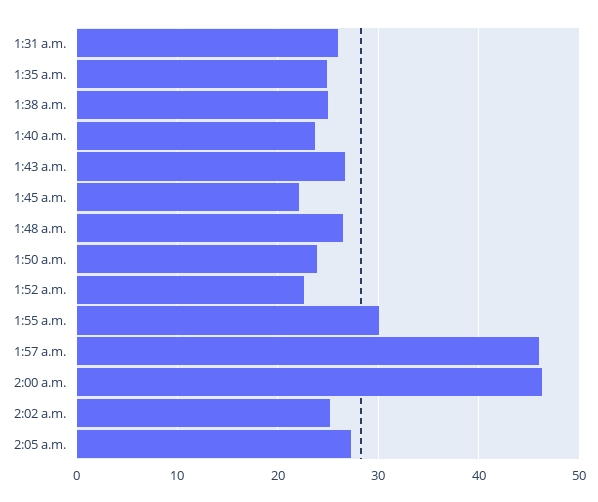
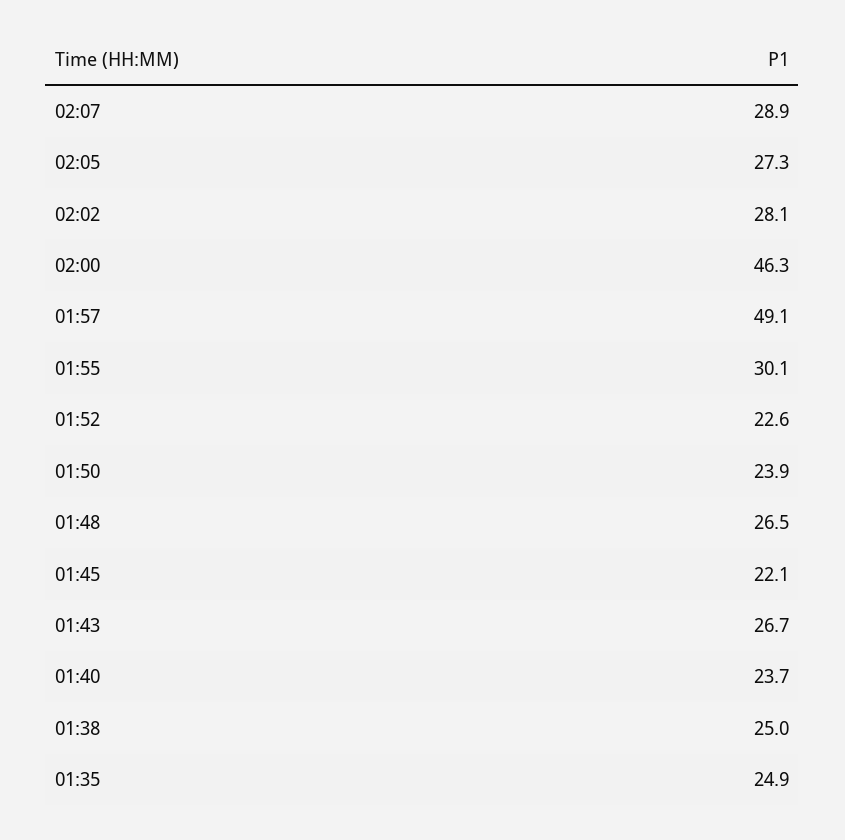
1:31 a.m.: 26 -> none
1:57 a.m.: 46 -> 49.1
2:02 a.m.: 25 -> 28.1
02:07: none -> 28.9

